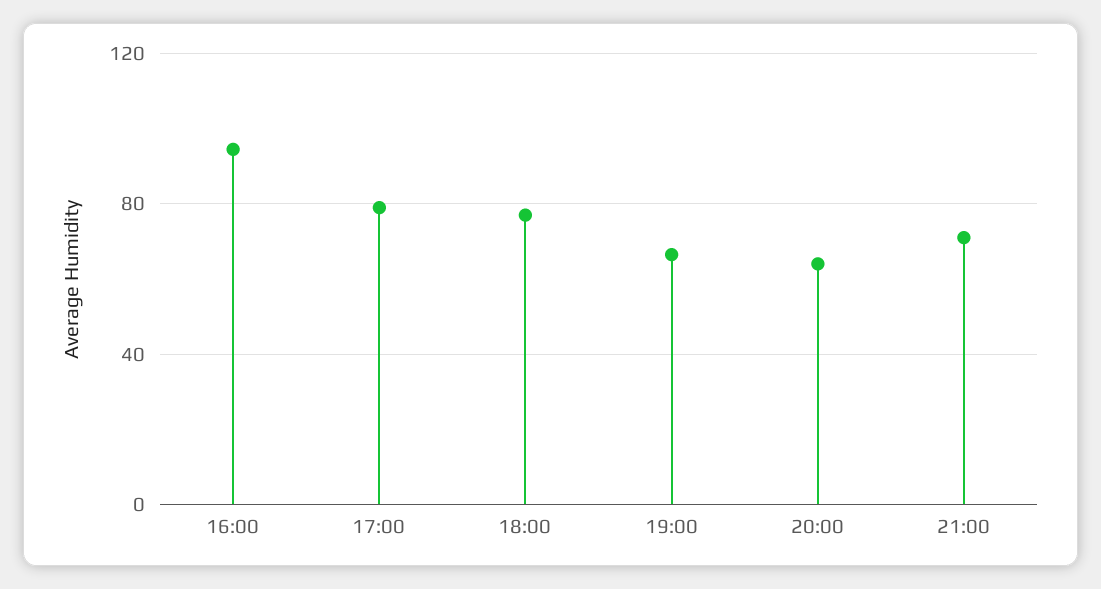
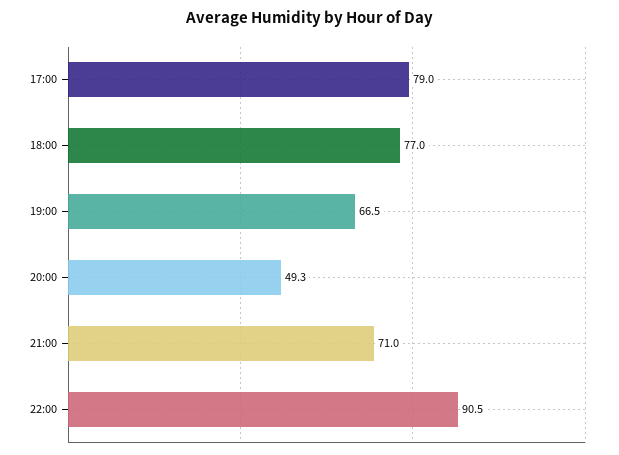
16:00: 95 -> none
20:00: 65 -> 49.3
22:00: none -> 90.5

